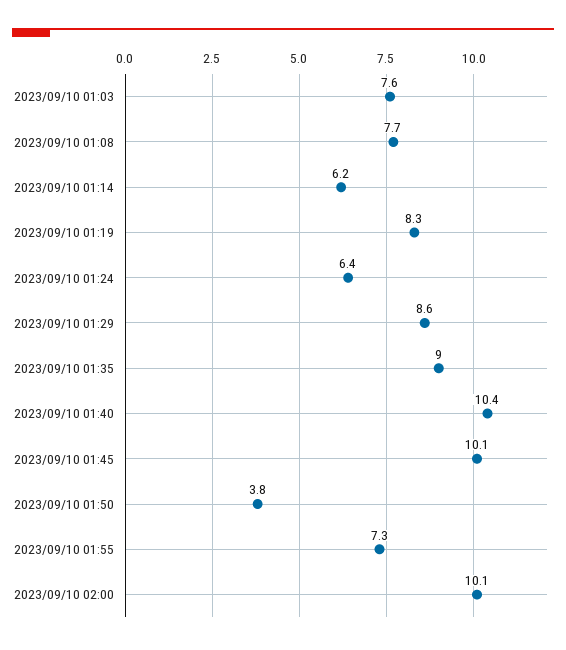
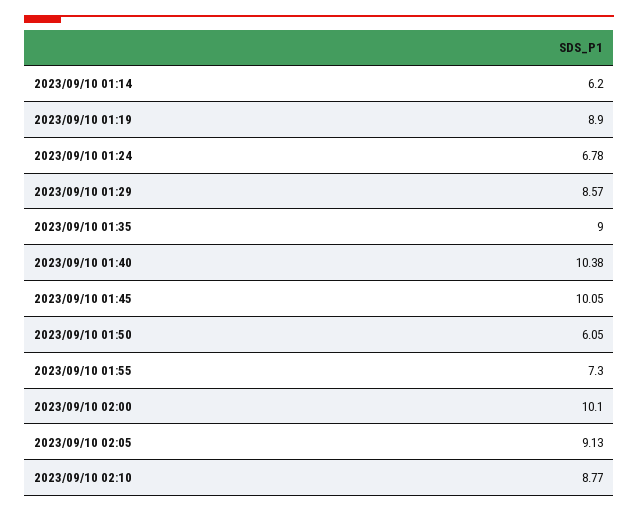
2023/09/10 01:03: 7.6 -> none
2023/09/10 01:08: 7.7 -> none
2023/09/10 01:19: 8.3 -> 8.9
2023/09/10 01:24: 6.4 -> 6.78
2023/09/10 01:50: 3.8 -> 6.05
2023/09/10 02:05: none -> 9.13
2023/09/10 02:10: none -> 8.77

